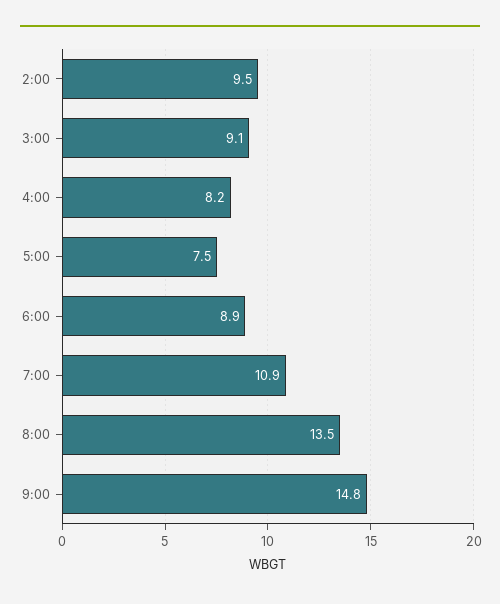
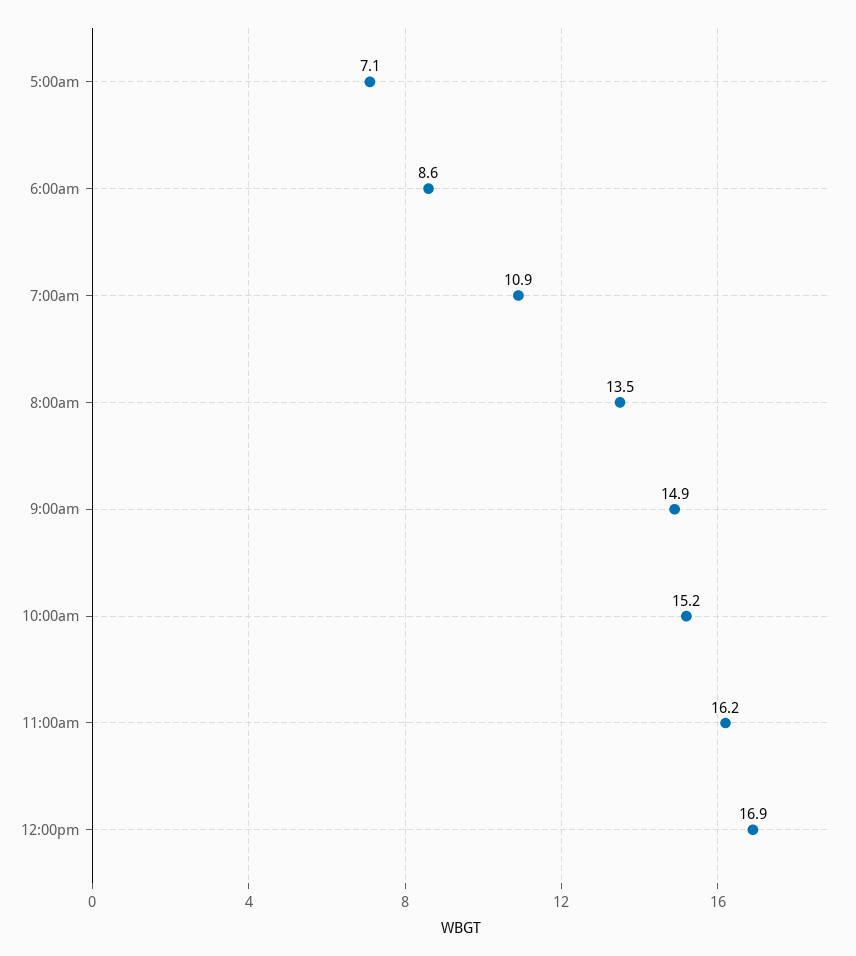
2:00: 9.5 -> none
3:00: 9.1 -> none
4:00: 8.2 -> none
5:00: 7.5 -> 7.1
6:00: 8.9 -> 8.6
9:00: 14.8 -> 14.9
10:00am: none -> 15.2
11:00am: none -> 16.2
12:00pm: none -> 16.9

